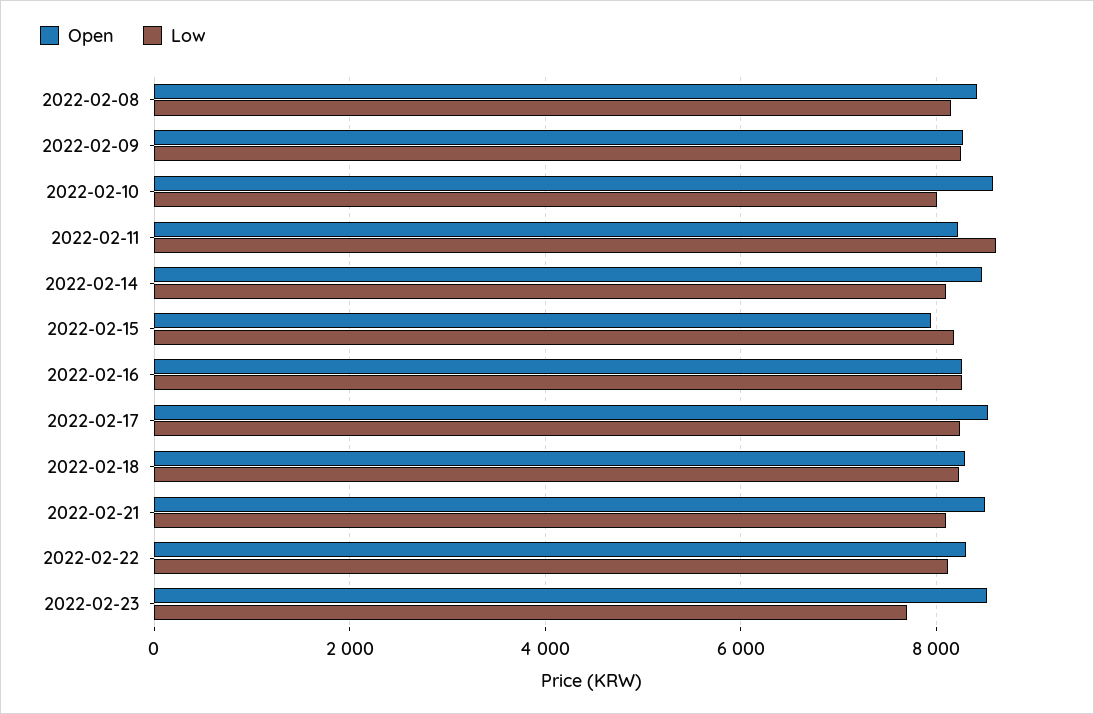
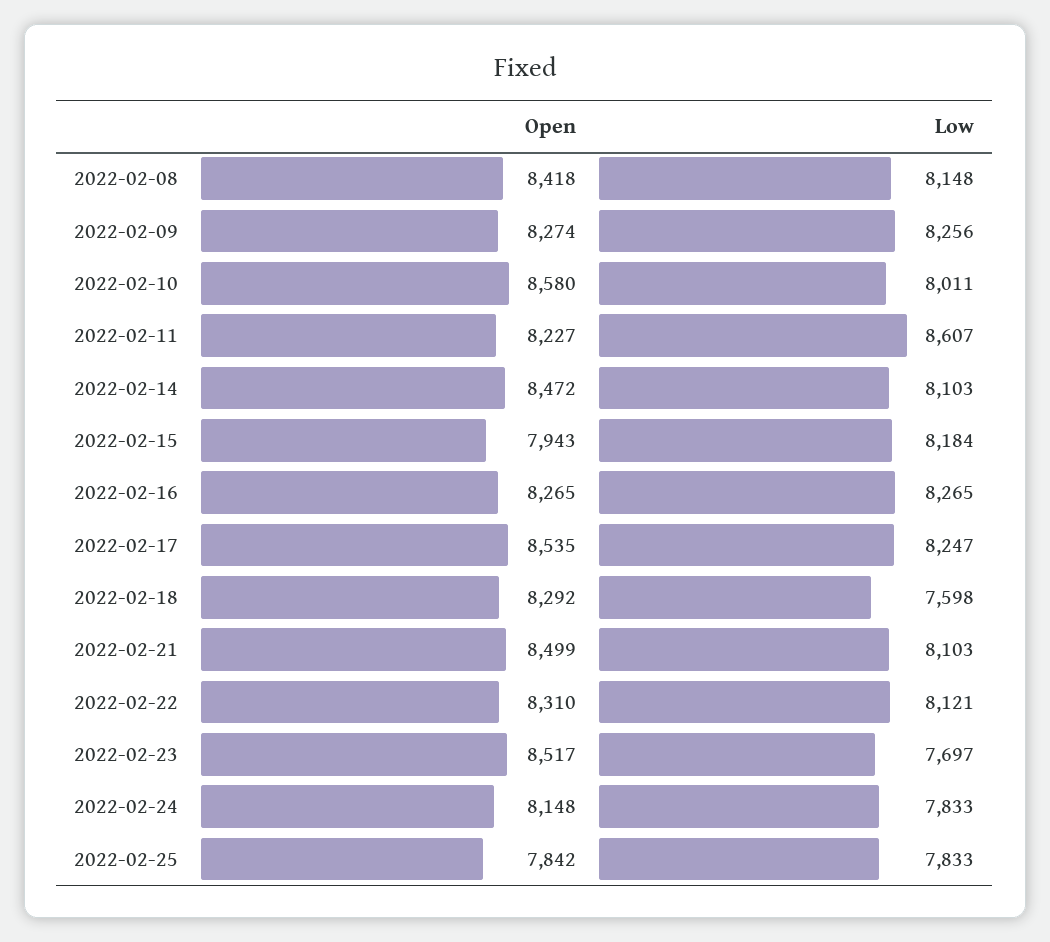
Low, 2022-02-18: 8200 -> 7598
Open, 2022-02-24: none -> 8148
Low, 2022-02-24: none -> 7833
Open, 2022-02-25: none -> 7842
Low, 2022-02-25: none -> 7833

